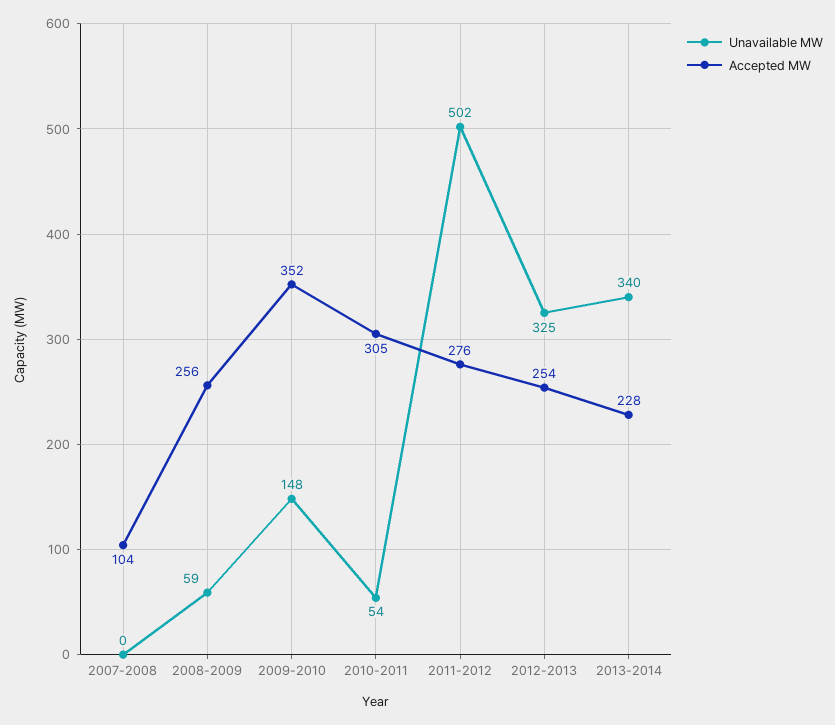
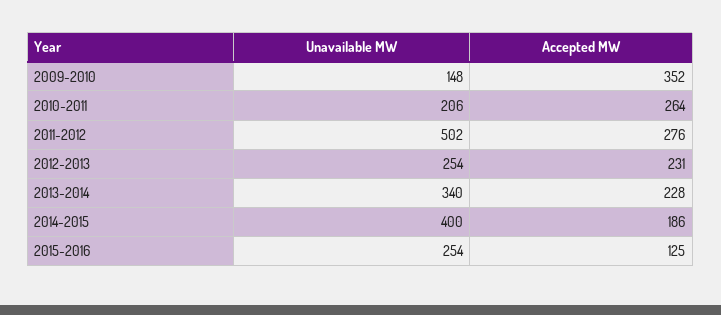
Unavailable MW, 2007-2008: 0 -> none
Accepted MW, 2007-2008: 104 -> none
Unavailable MW, 2008-2009: 59 -> none
Accepted MW, 2008-2009: 256 -> none
Unavailable MW, 2010-2011: 54 -> 206
Accepted MW, 2010-2011: 305 -> 264
Unavailable MW, 2012-2013: 325 -> 254
Accepted MW, 2012-2013: 254 -> 231
Unavailable MW, 2014-2015: none -> 400
Accepted MW, 2014-2015: none -> 186
Unavailable MW, 2015-2016: none -> 254
Accepted MW, 2015-2016: none -> 125

